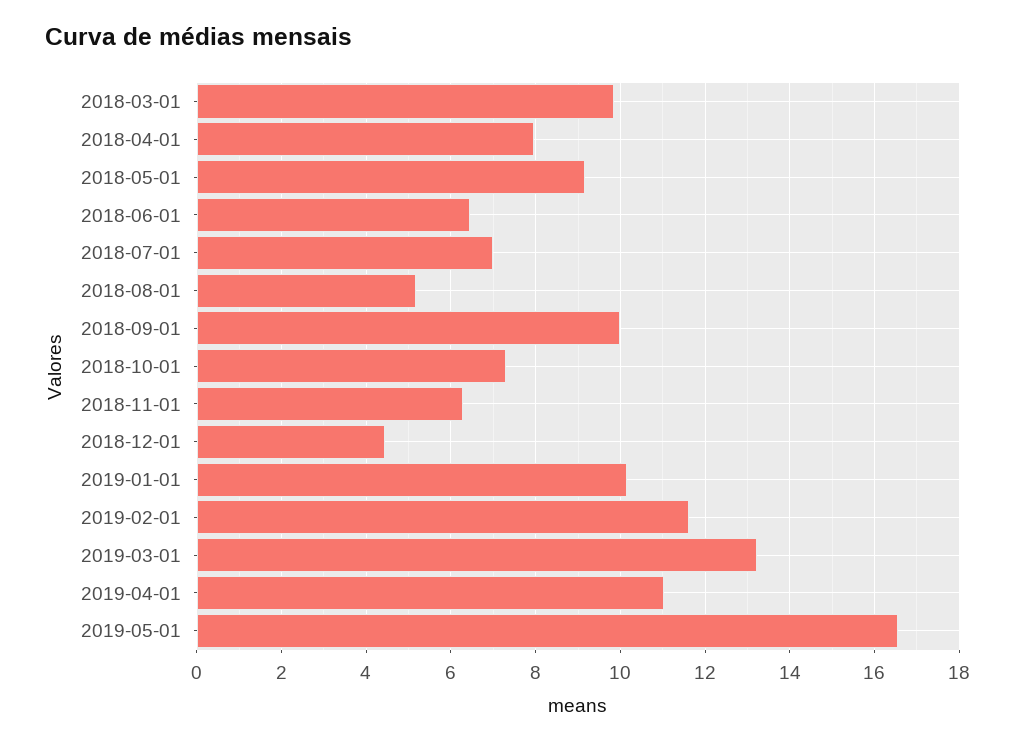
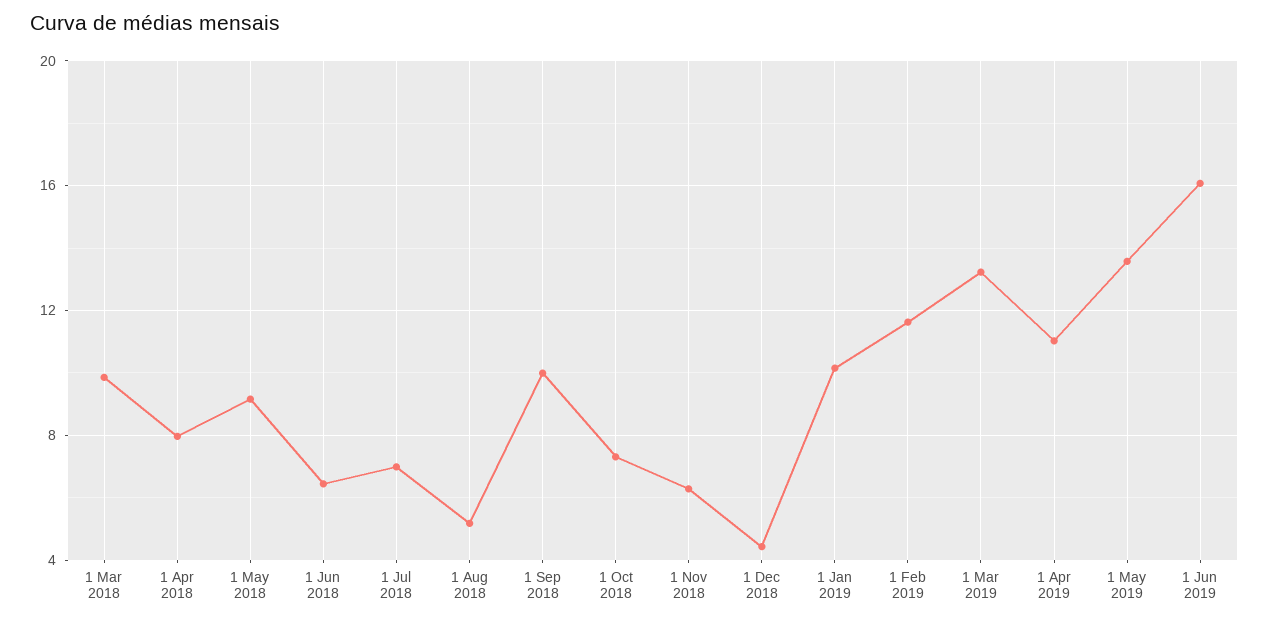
2019-05-01: 16.6 -> 13.5
1 Jun 2019: none -> 16

